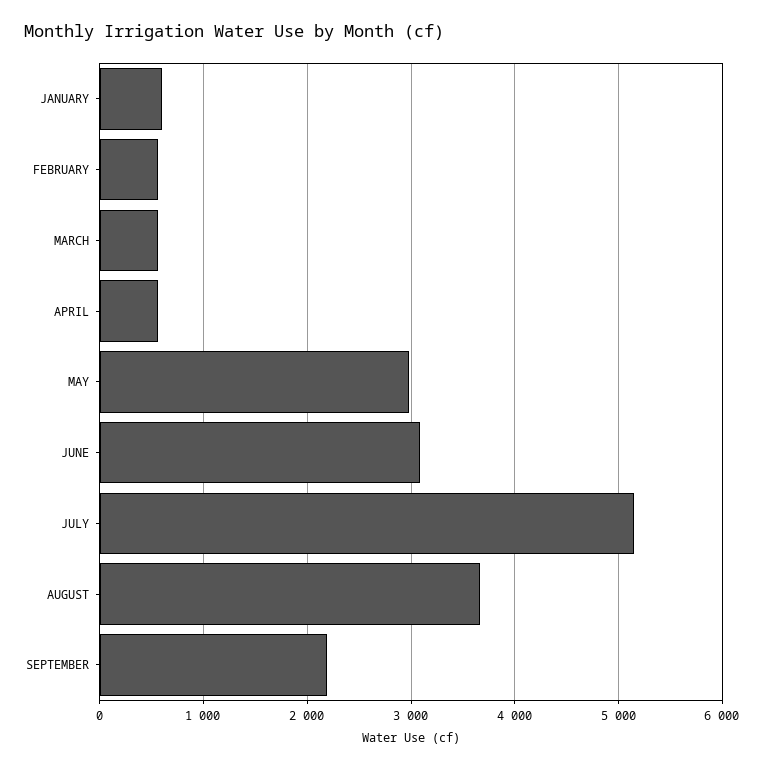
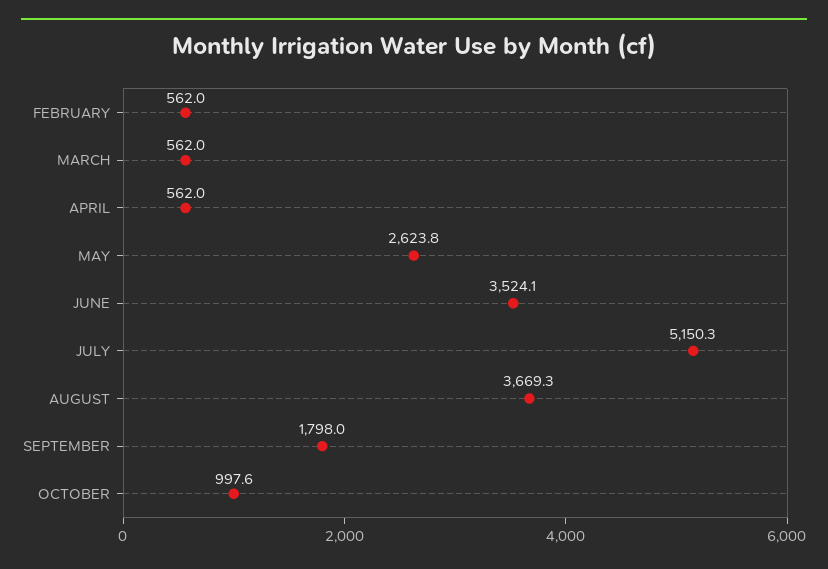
JANUARY: 600 -> none
MAY: 3000 -> 2623.8
JUNE: 3100 -> 3524.1
SEPTEMBER: 2200 -> 1798
OCTOBER: none -> 997.6

